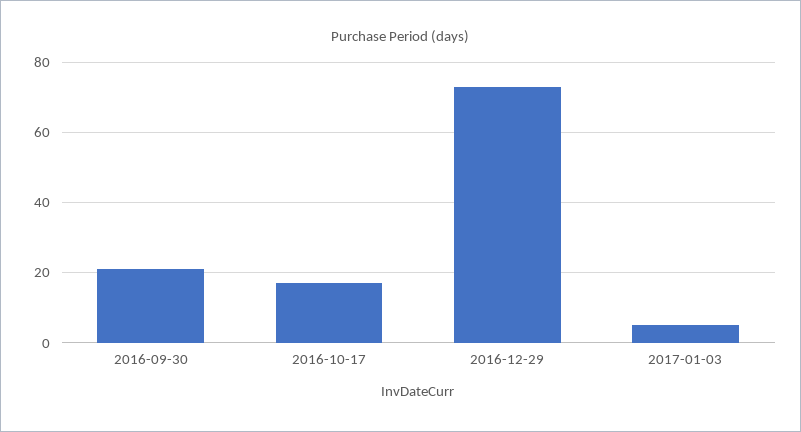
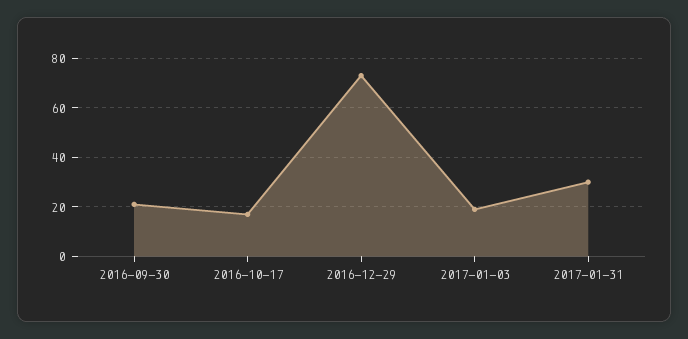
2017-01-03: 5 -> 20
2017-01-31: none -> 30

